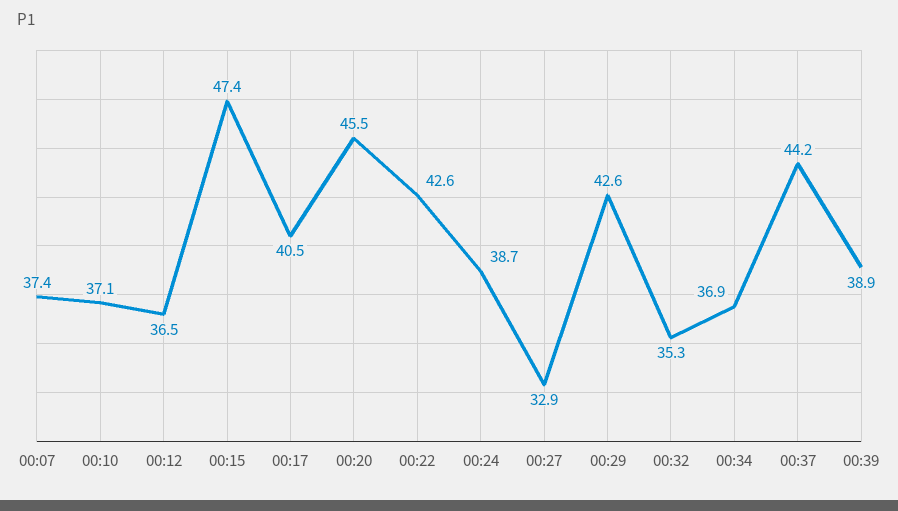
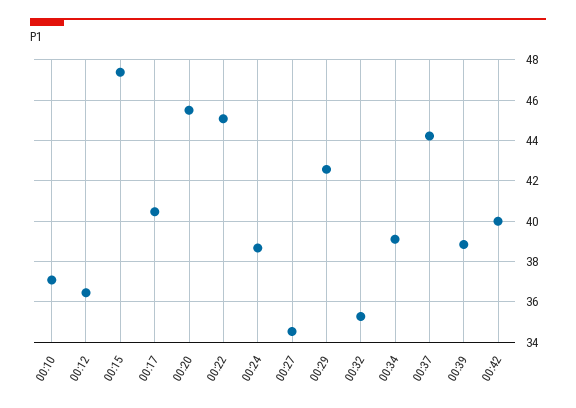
00:07: 37.4 -> none
00:22: 42.6 -> 45
00:27: 32.9 -> 34.5
00:34: 36.9 -> 39
00:42: none -> 40

